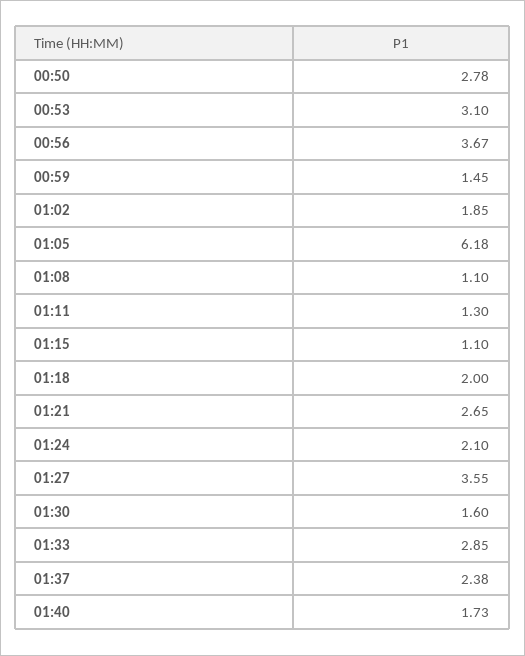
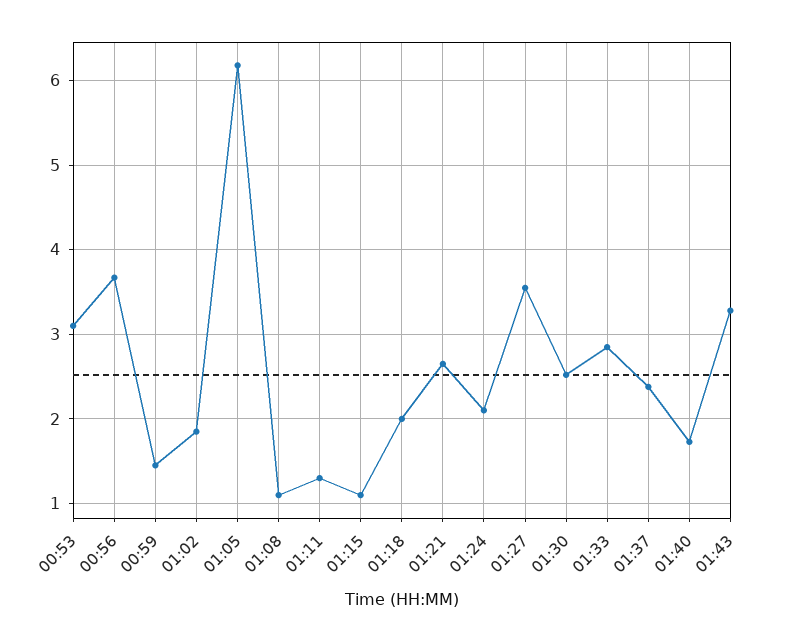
00:50: 2.78 -> none
01:30: 1.6 -> 2.5
01:43: none -> 3.3

